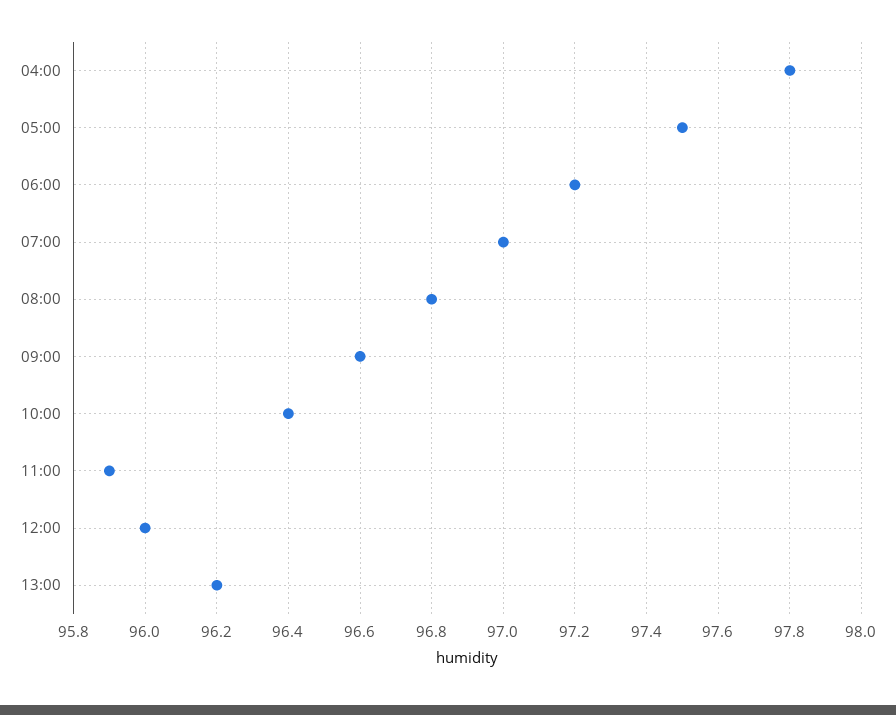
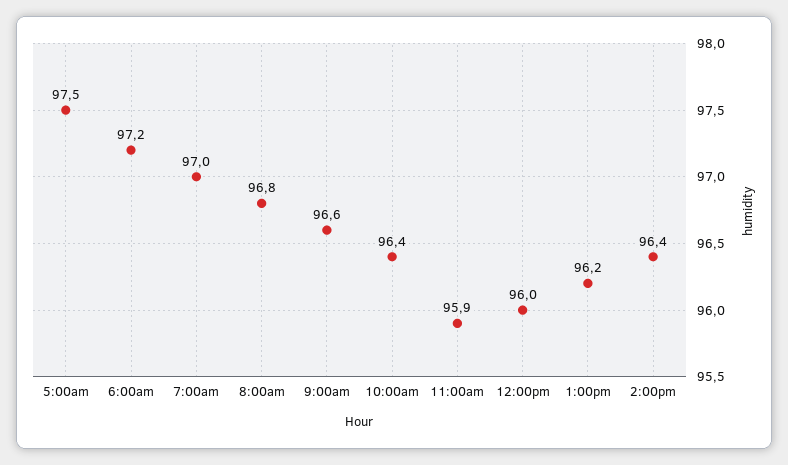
04:00: 97.8 -> none
2:00pm: none -> 96.4

